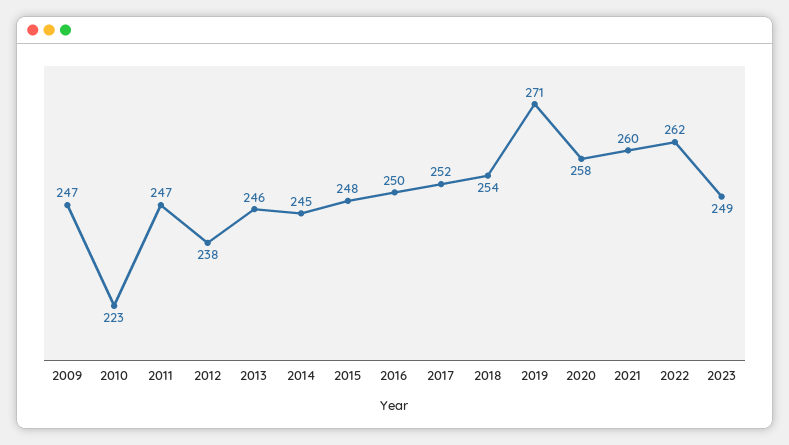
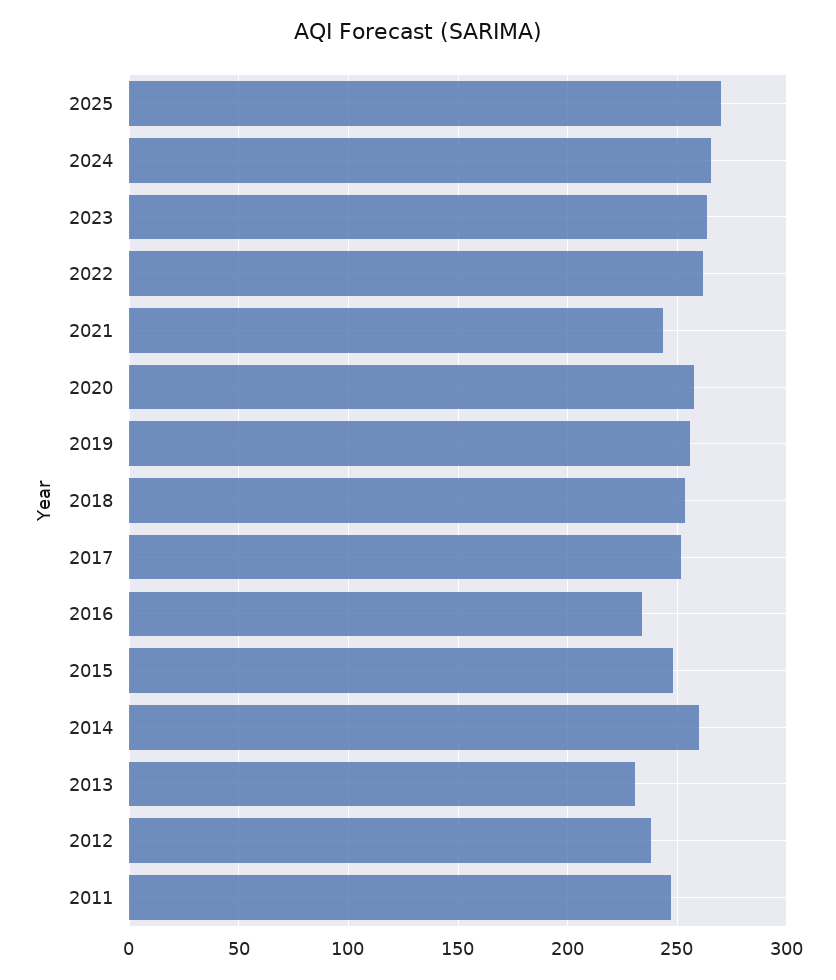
2009: 247 -> none
2010: 223 -> none
2013: 246 -> 230
2014: 245 -> 260
2016: 250 -> 235
2019: 271 -> 255
2021: 260 -> 245
2023: 249 -> 265
2025: none -> 270
2024: none -> 265

